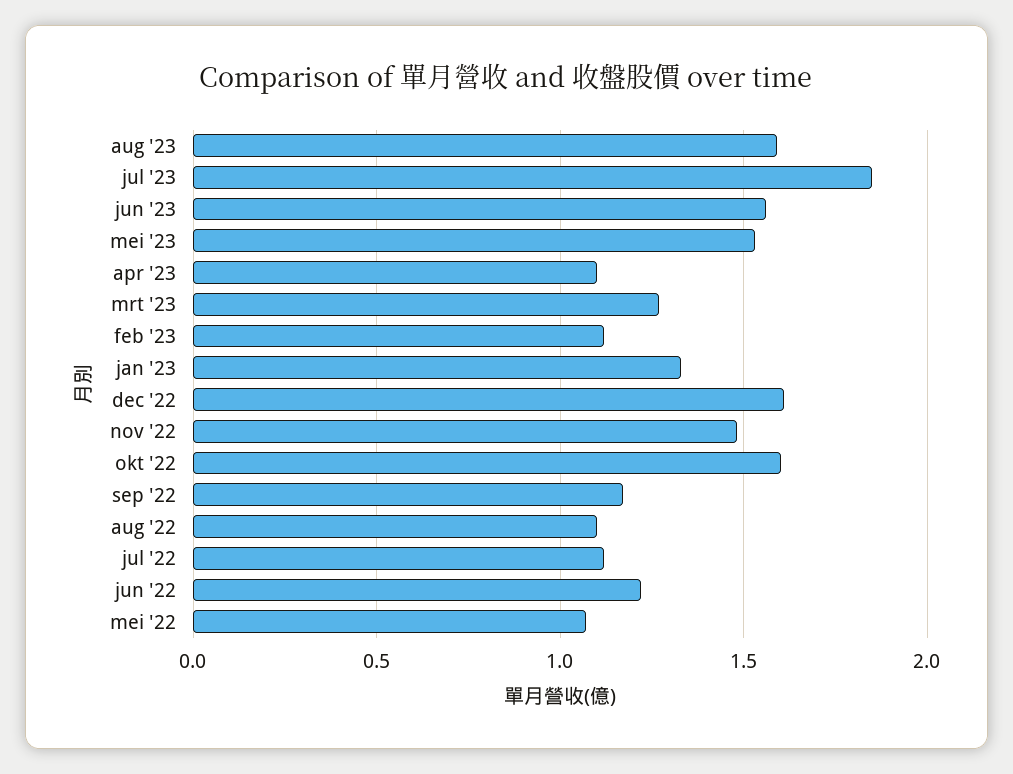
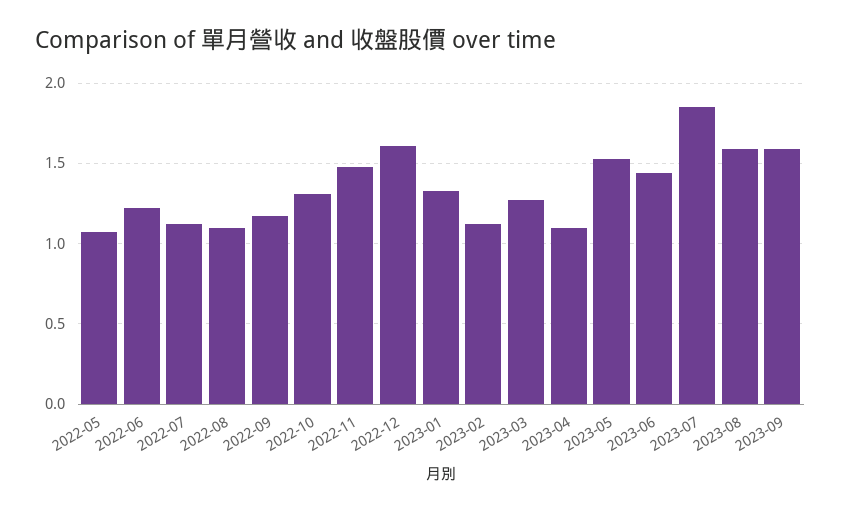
jun '23: 1.55 -> 1.45
okt '22: 1.6 -> 1.3
2023-09: none -> 1.6

